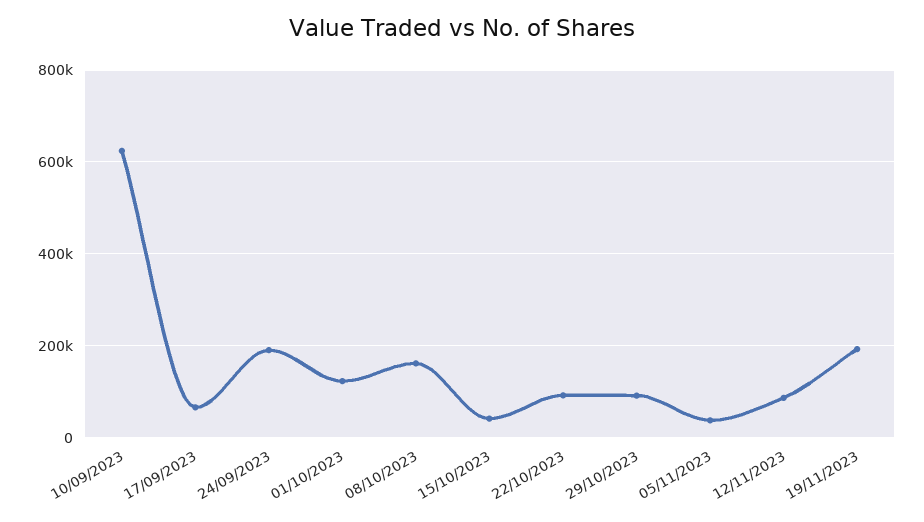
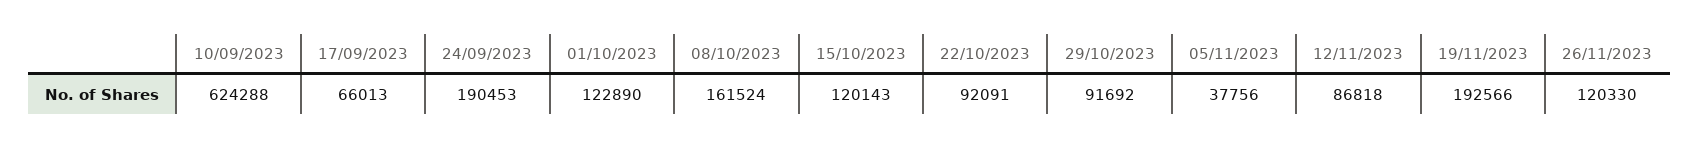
15/10/2023: 40000 -> 120143
26/11/2023: none -> 120330

